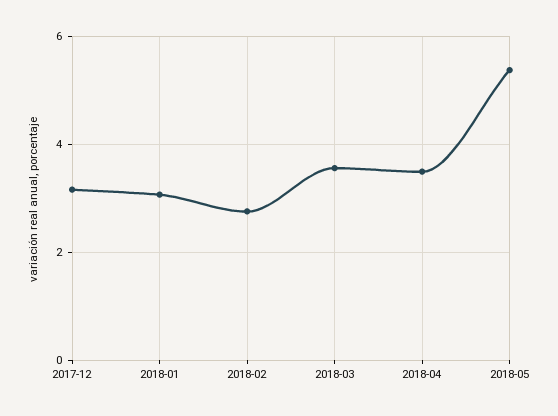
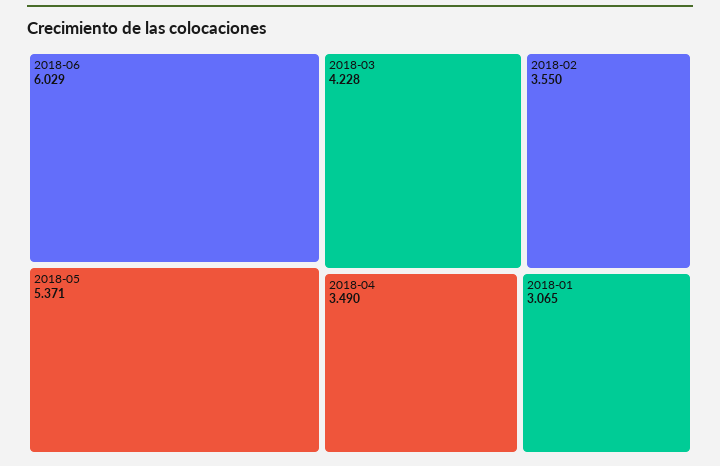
2017-12: 3.2 -> none
2018-02: 2.8 -> 3.55
2018-03: 3.6 -> 4.228
2018-06: none -> 6.029

